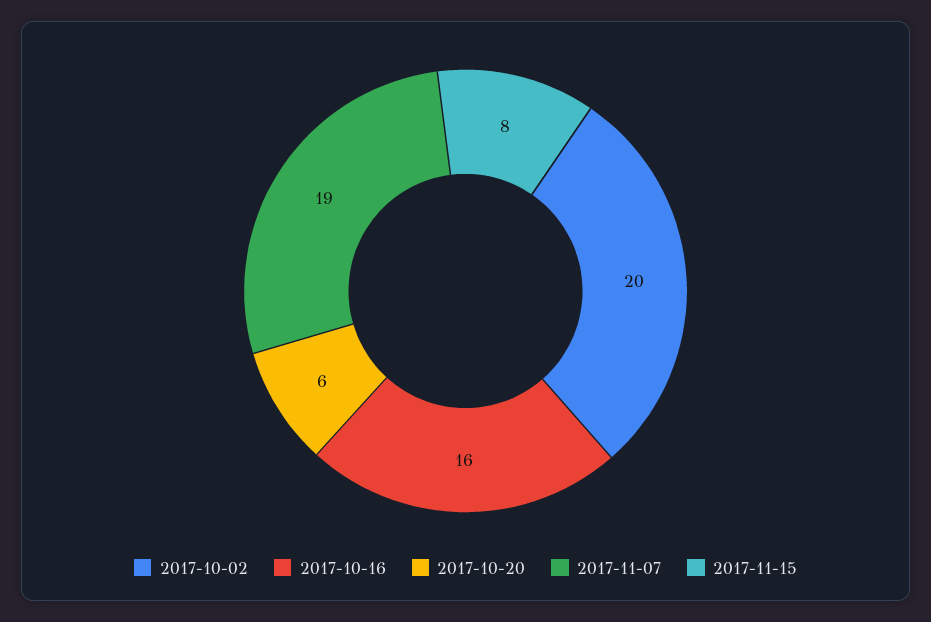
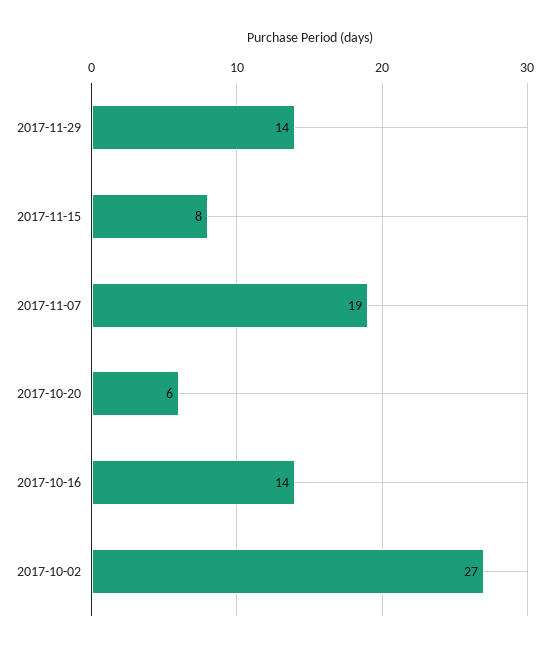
2017-10-02: 20 -> 27
2017-10-16: 16 -> 14
2017-11-29: none -> 14

